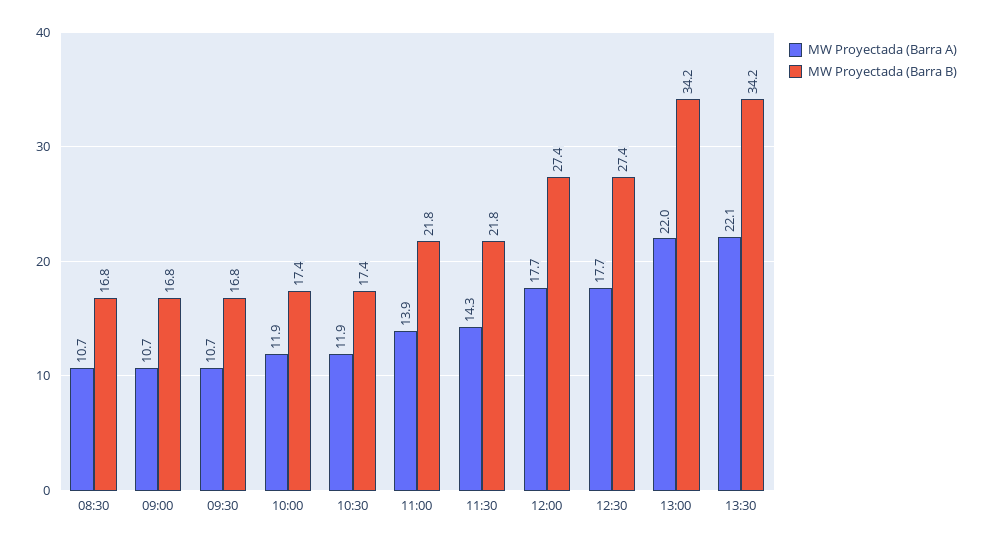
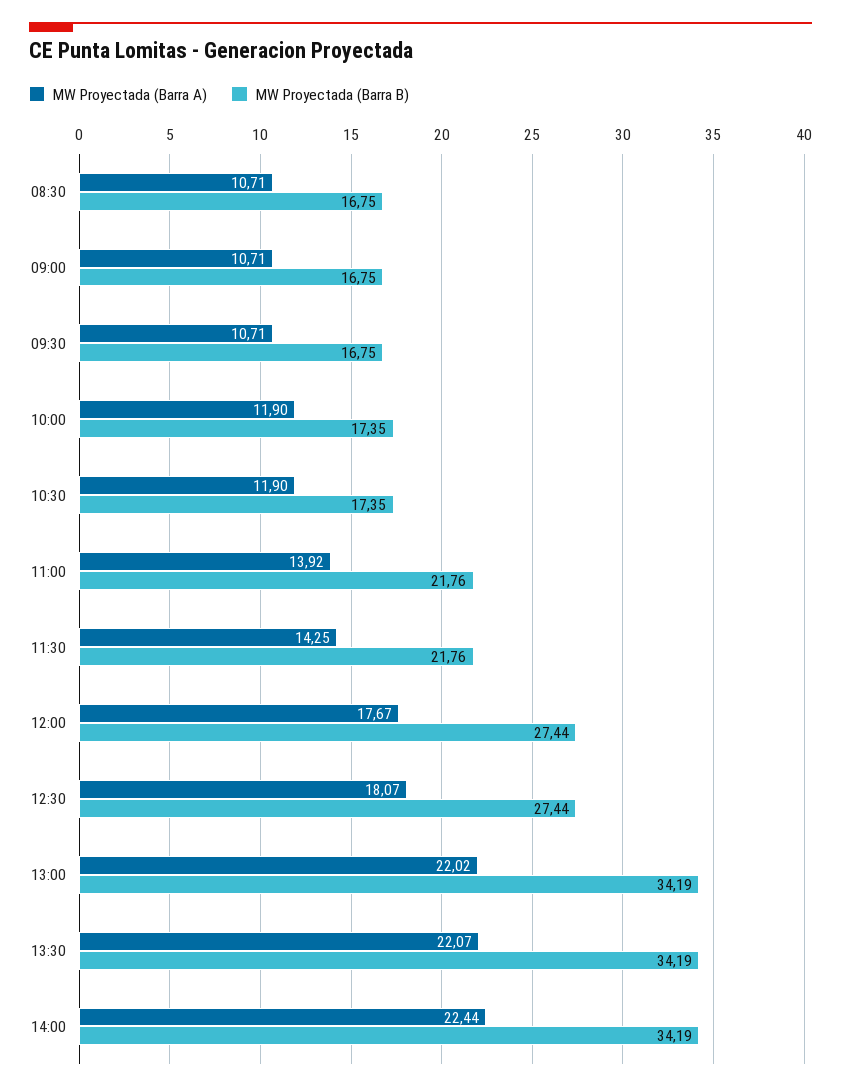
MW Proyectada (Barra A), 12:30: 17.7 -> 18.07
MW Proyectada (Barra A), 14:00: none -> 22.44
MW Proyectada (Barra B), 14:00: none -> 34.19

